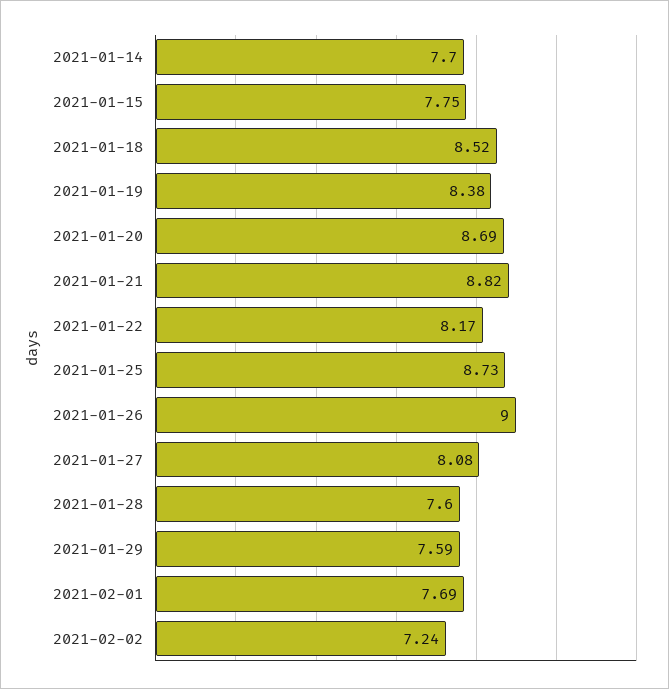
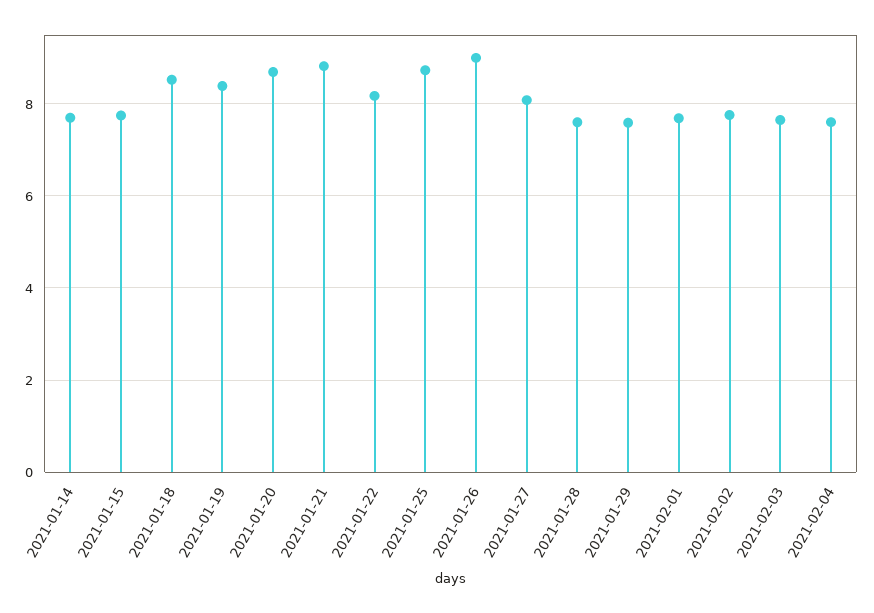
2021-02-02: 7.24 -> 7.8
2021-02-03: none -> 7.6
2021-02-04: none -> 7.6

